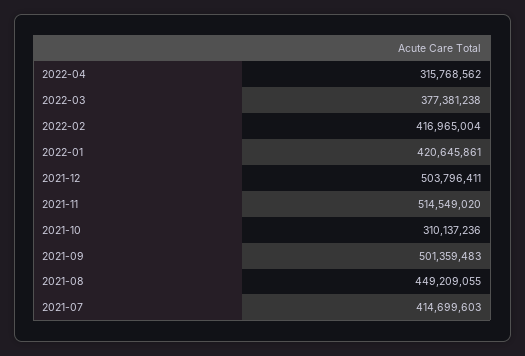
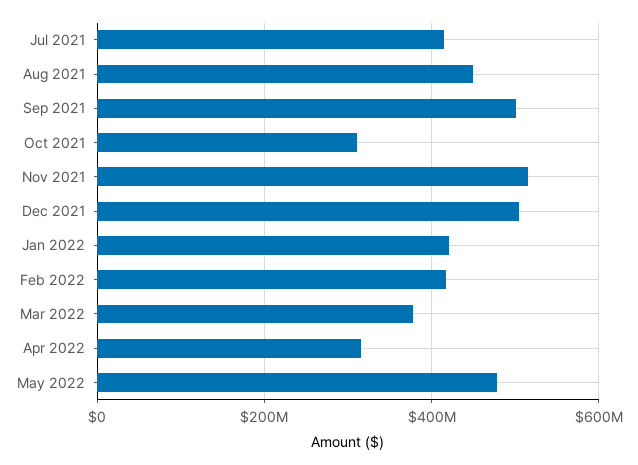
May 2022: none -> 480000000

